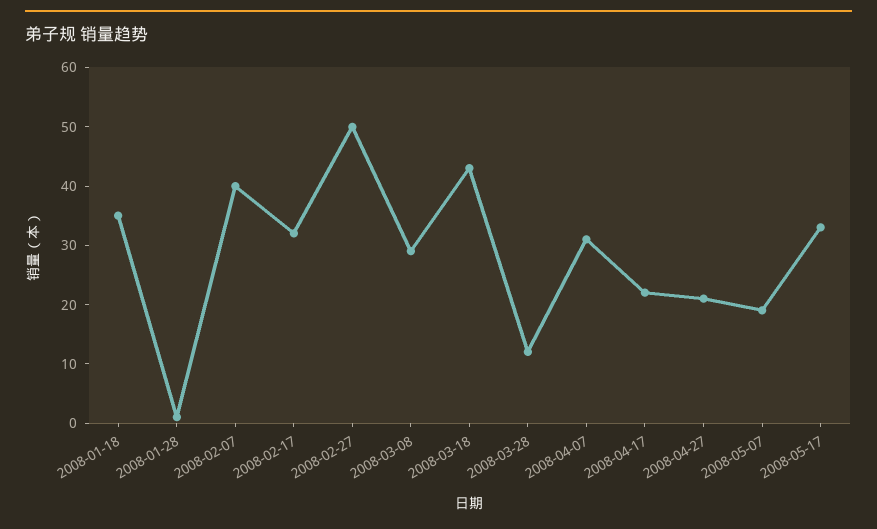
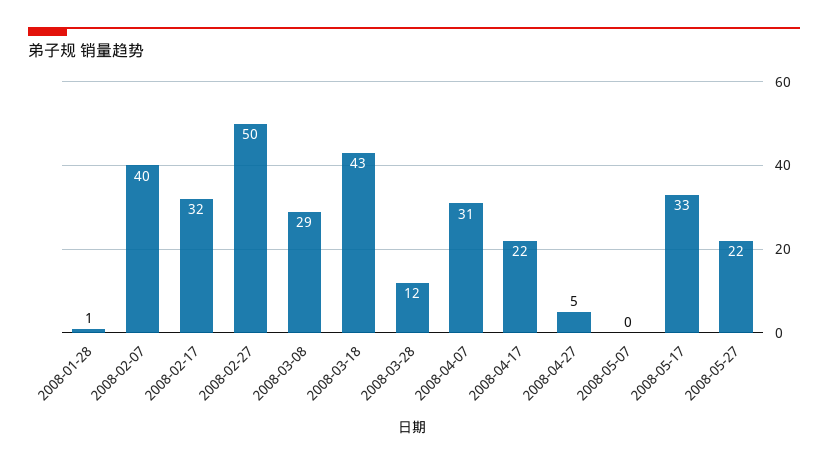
2008-01-18: 35 -> none
2008-04-27: 20 -> 5
2008-05-07: 20 -> 0
2008-05-27: none -> 22

